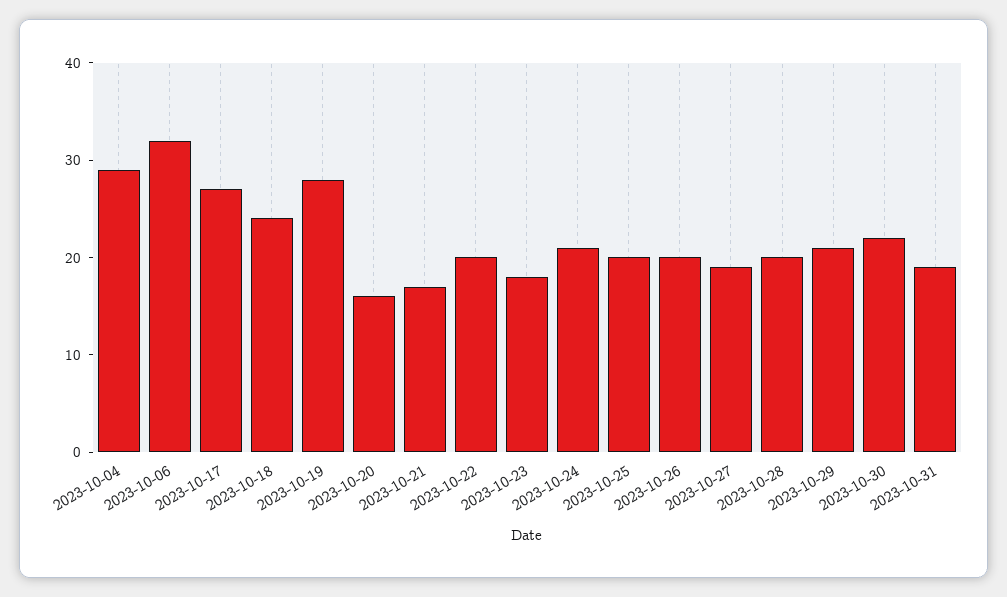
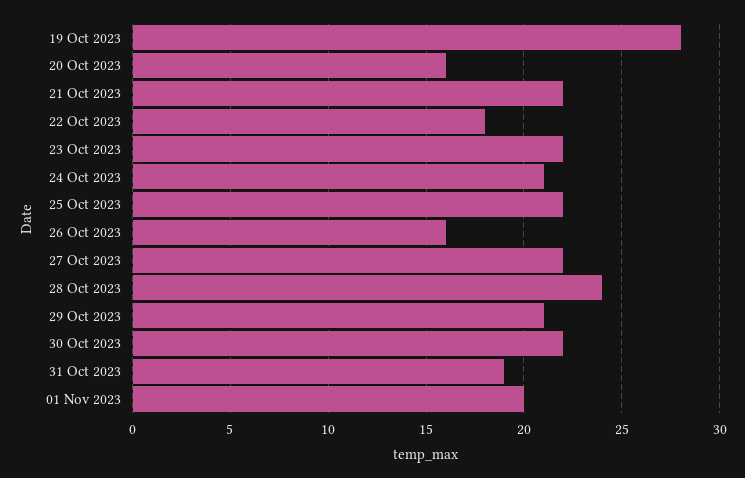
2023-10-04: 29 -> none
2023-10-06: 32 -> none
2023-10-17: 27 -> none
2023-10-18: 24 -> none
2023-10-21: 17 -> 22
2023-10-22: 20 -> 18
2023-10-23: 18 -> 22
2023-10-25: 20 -> 22
2023-10-26: 20 -> 16
2023-10-27: 19 -> 22
2023-10-28: 20 -> 24
01 Nov 2023: none -> 20

